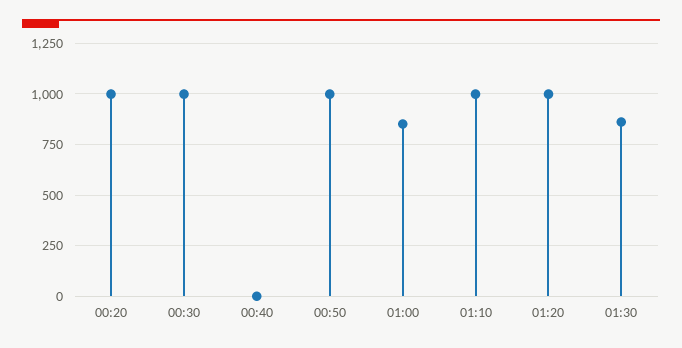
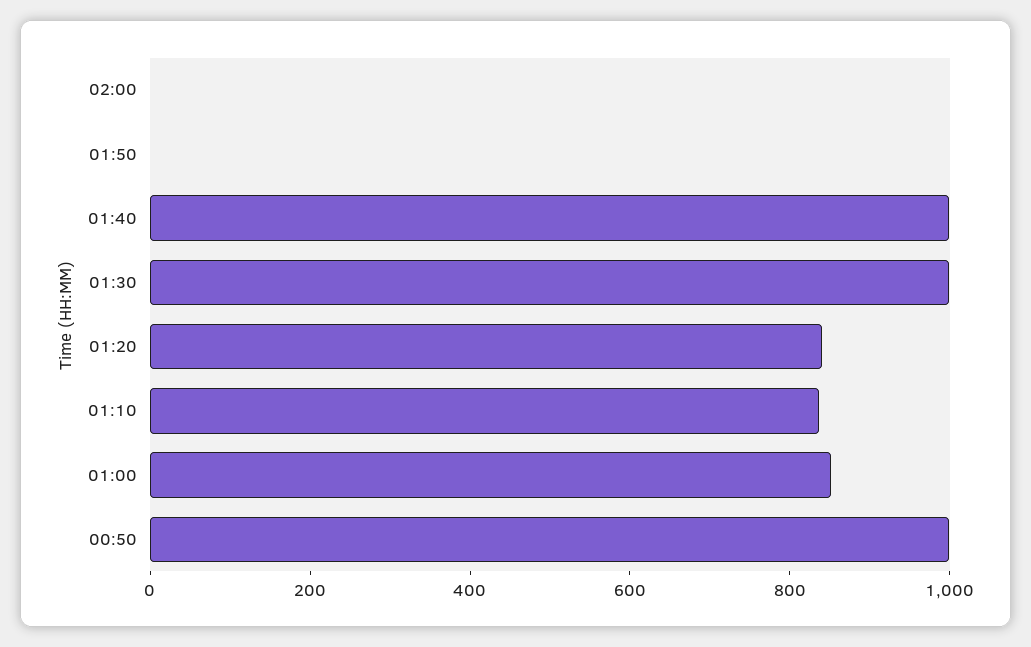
00:20: 1000 -> none
00:30: 1000 -> none
00:40: 0 -> none
01:10: 1000 -> 850
01:20: 1000 -> 850
01:30: 850 -> 1000
02:00: none -> 0
01:50: none -> 0
01:40: none -> 1000

